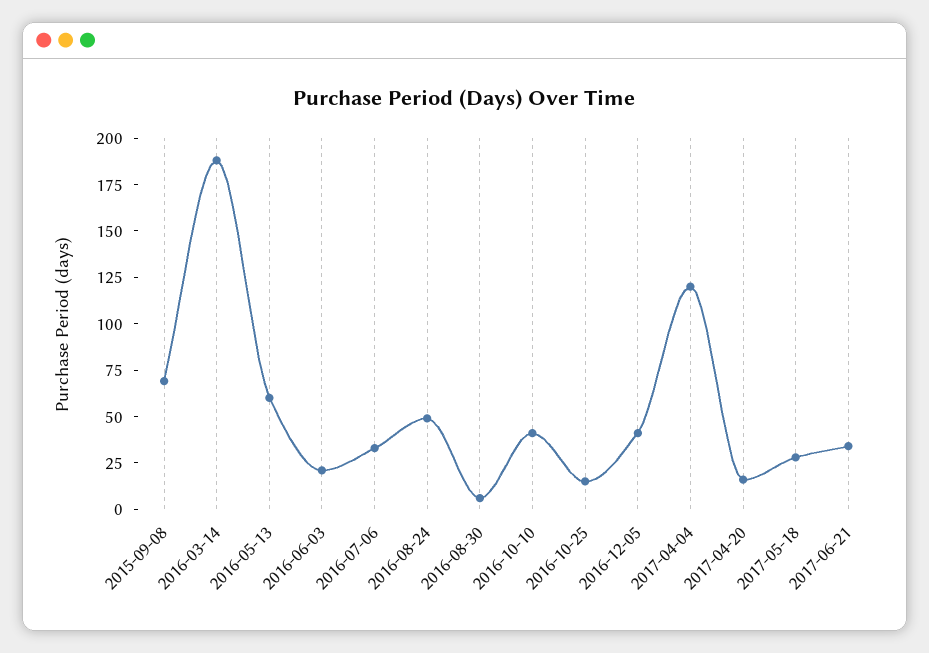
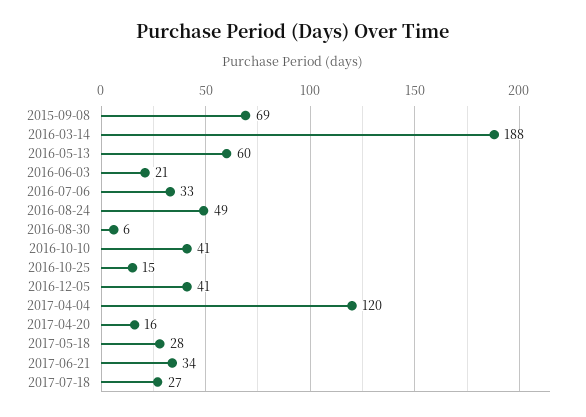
2017-07-18: none -> 27

